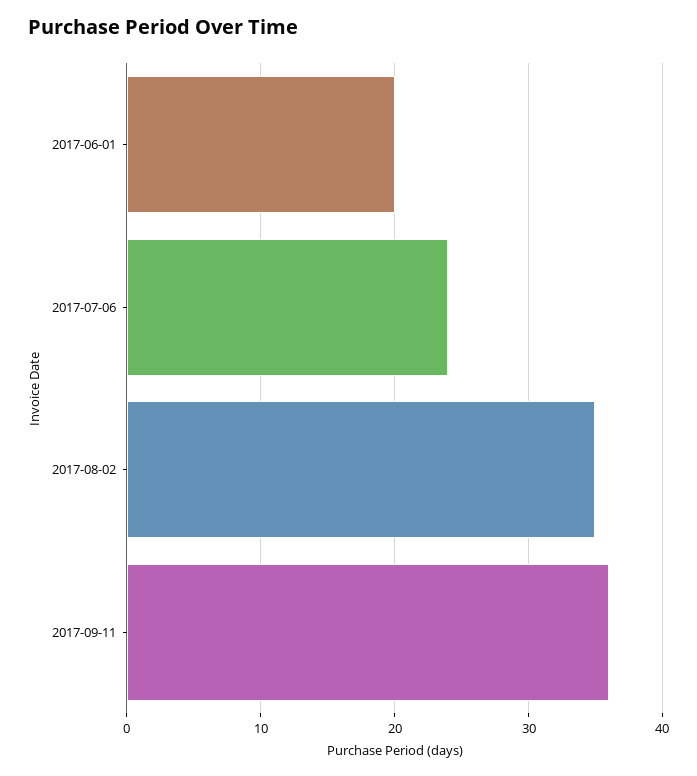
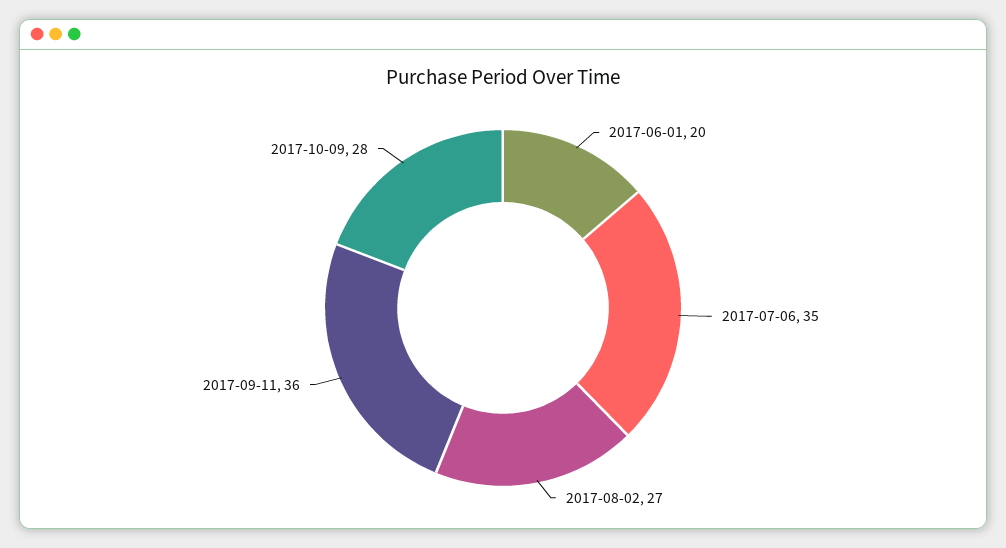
2017-07-06: 24 -> 35
2017-08-02: 35 -> 27
2017-10-09: none -> 28

